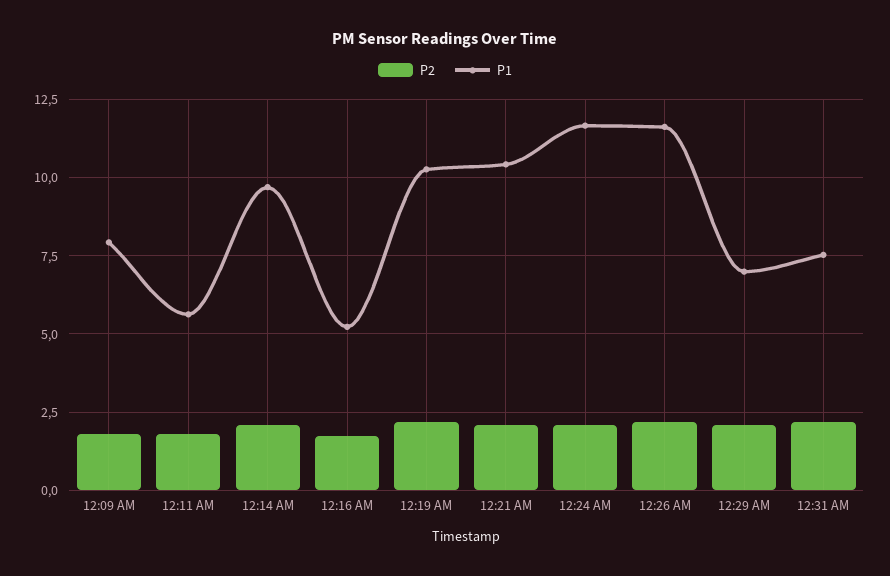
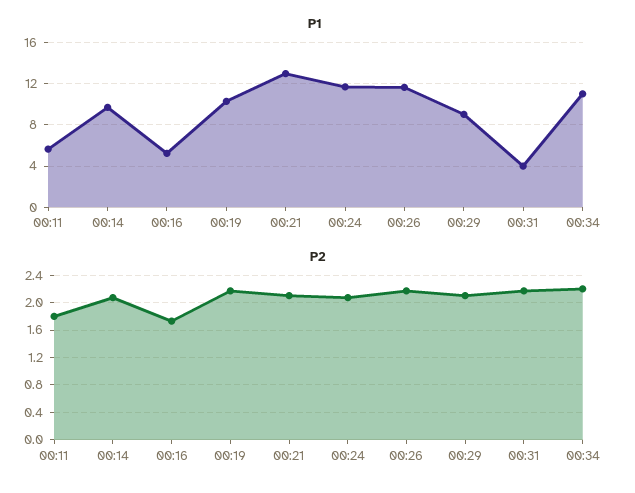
P2, 12:09 AM: 1.75 -> none
P1, 12:09 AM: 8 -> none
P1, 12:21 AM: 10.5 -> 13
P1, 12:29 AM: 7 -> 9
P1, 12:31 AM: 7.5 -> 4
P1, 00:34: none -> 11
P2, 00:34: none -> 2.2

